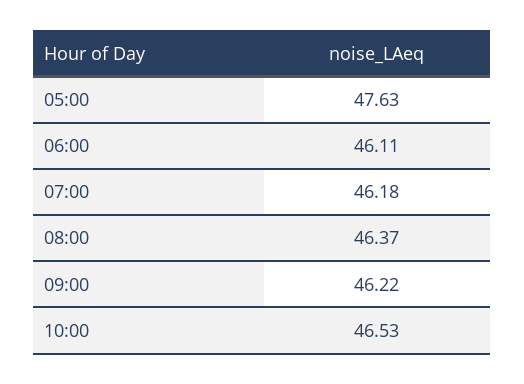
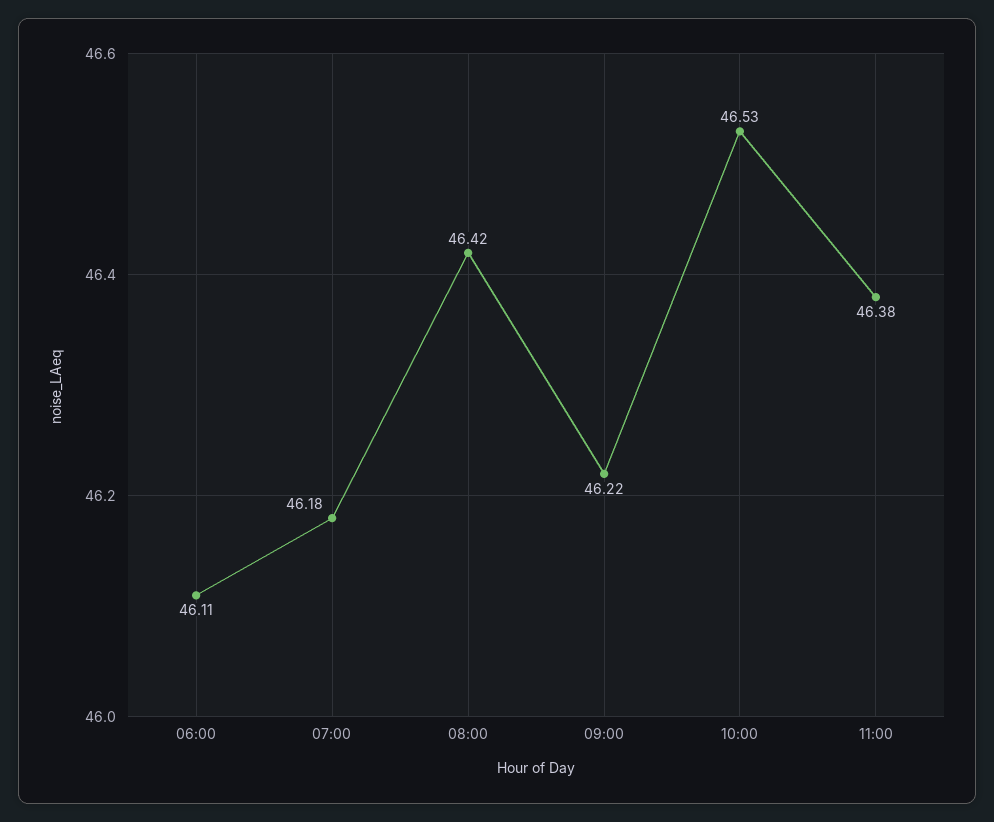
05:00: 47.63 -> none
08:00: 46.37 -> 46.42
11:00: none -> 46.38

